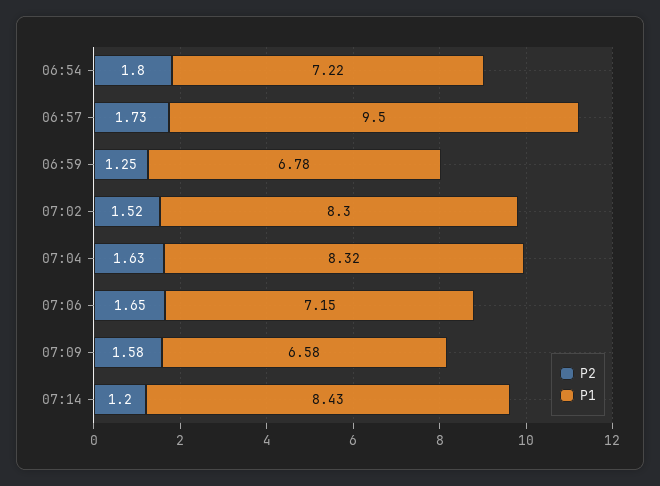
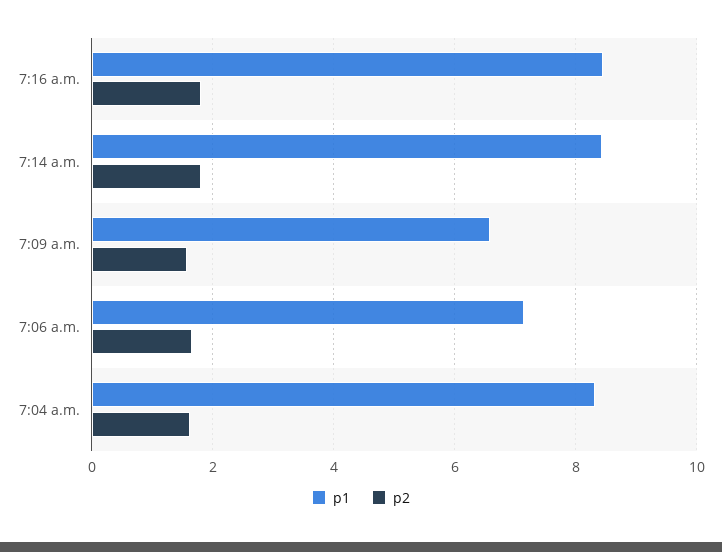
P2, 06:54: 1.8 -> none
P1, 06:54: 7.22 -> none
P2, 06:57: 1.73 -> none
P1, 06:57: 9.5 -> none
P2, 06:59: 1.25 -> none
P1, 06:59: 6.78 -> none
P2, 07:02: 1.52 -> none
P1, 07:02: 8.3 -> none
P2, 07:14: 1.2 -> 1.8
P1, 7:16 a.m.: none -> 8.4
P2, 7:16 a.m.: none -> 1.8

